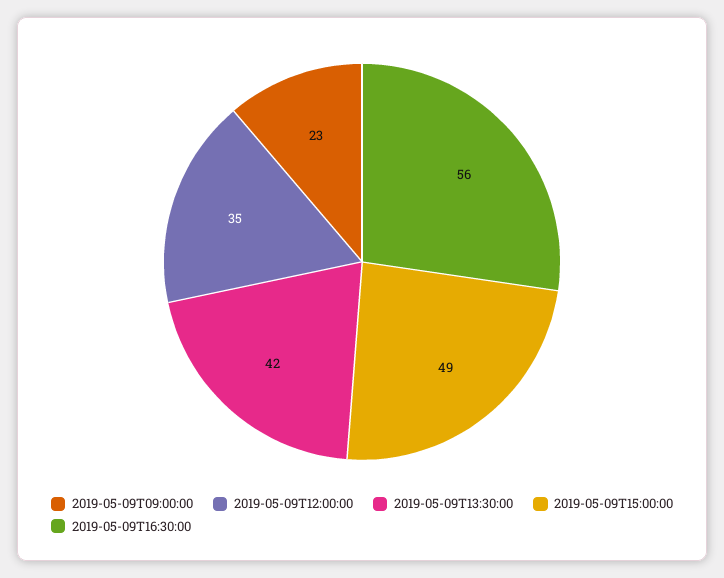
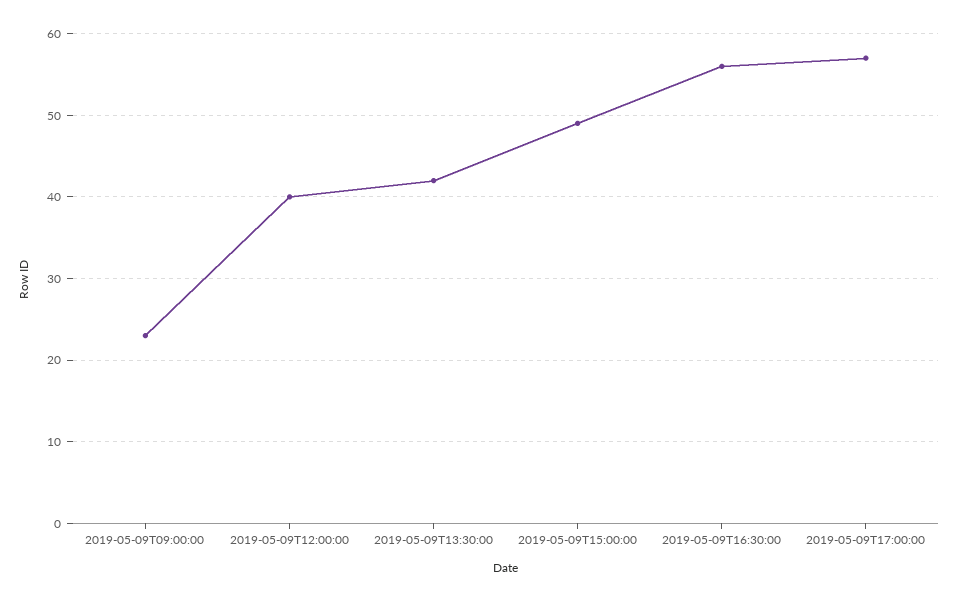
2019-05-09T12:00:00: 35 -> 40
2019-05-09T17:00:00: none -> 57

